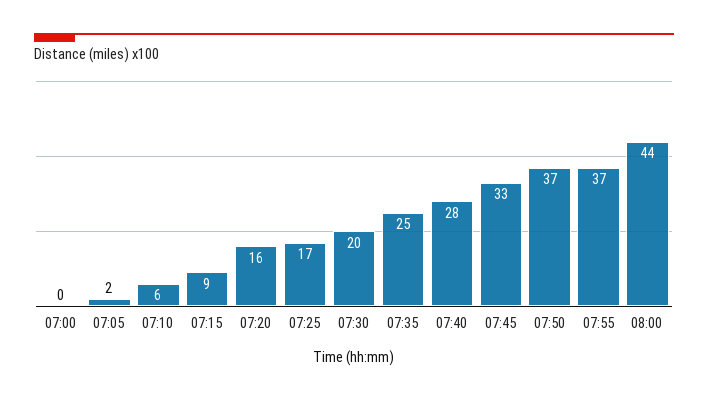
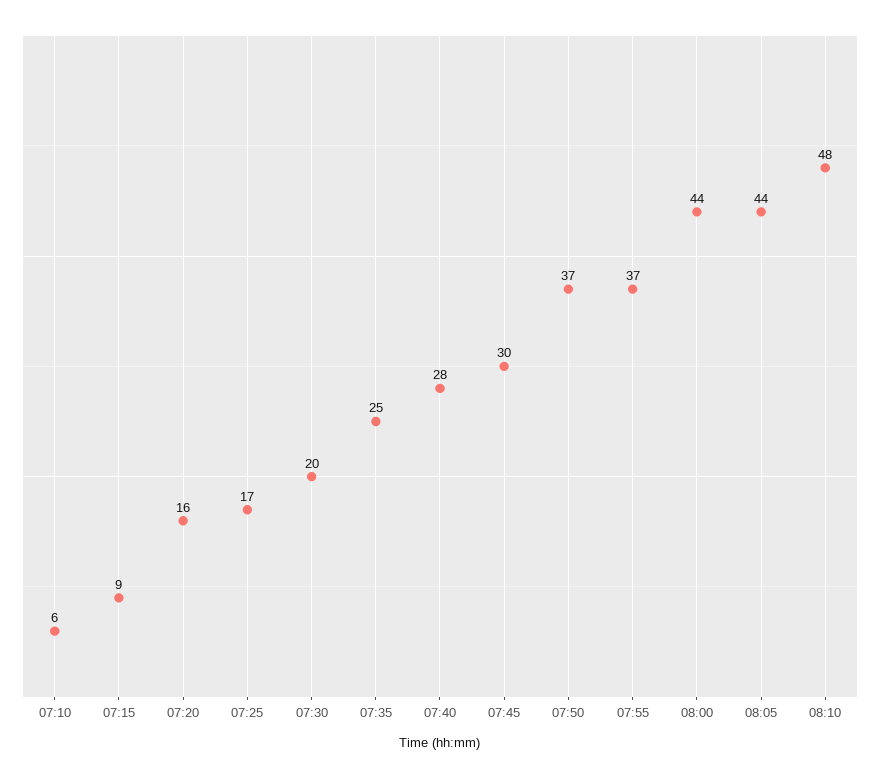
07:00: 0 -> none
07:05: 2 -> none
07:45: 33 -> 30
08:05: none -> 44
08:10: none -> 48

